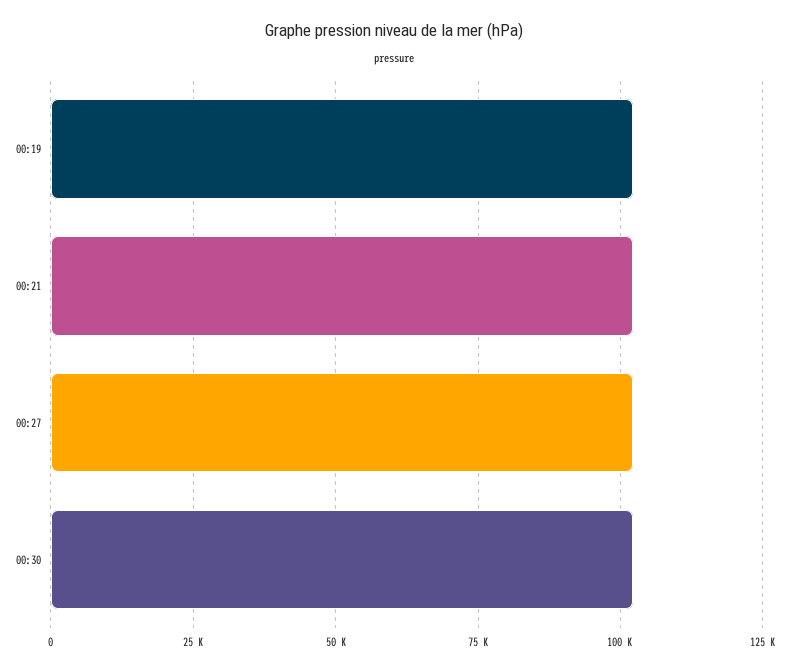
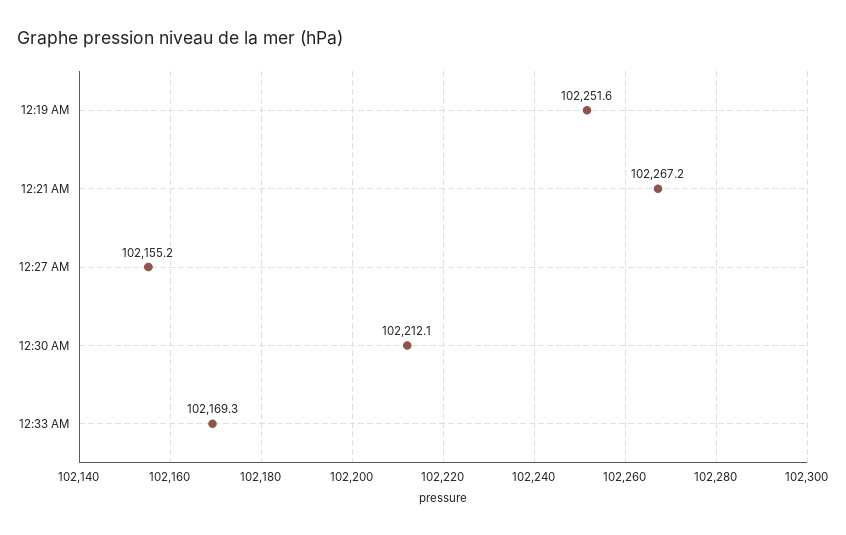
12:33 AM: none -> 102169.3

